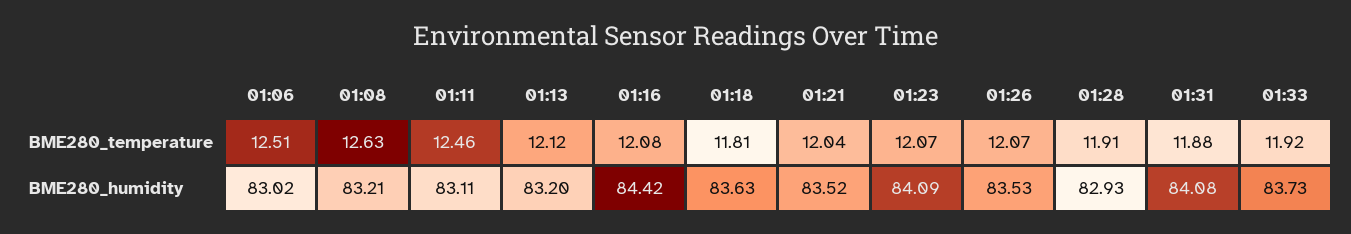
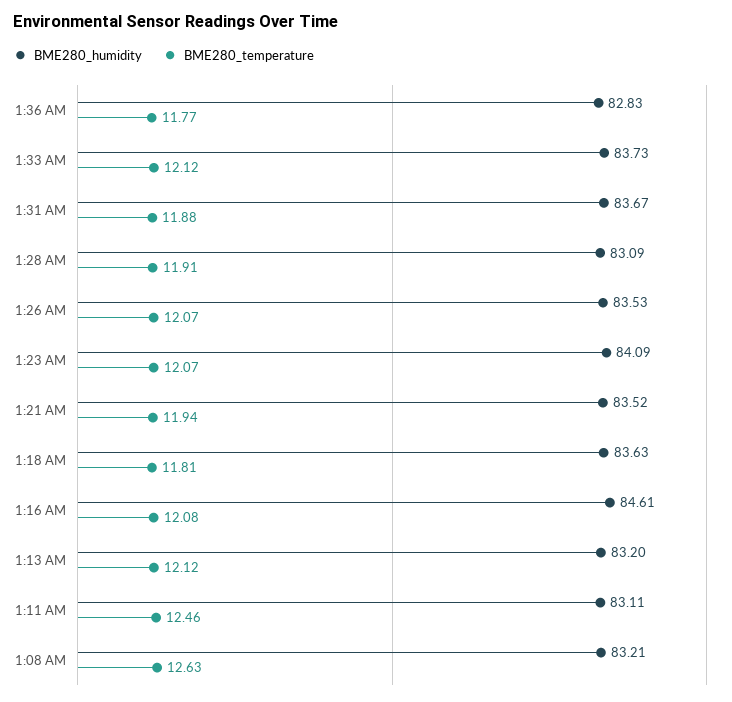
BME280_temperature, 01:06: 12.51 -> none
BME280_temperature, 01:21: 12.04 -> 11.94
BME280_temperature, 01:33: 11.92 -> 12.12
BME280_humidity, 01:06: 83.02 -> none
BME280_humidity, 01:16: 84.42 -> 84.61
BME280_humidity, 01:28: 82.93 -> 83.09
BME280_humidity, 01:31: 84.08 -> 83.67
BME280_humidity, 1:36 AM: none -> 82.83
BME280_temperature, 1:36 AM: none -> 11.77

